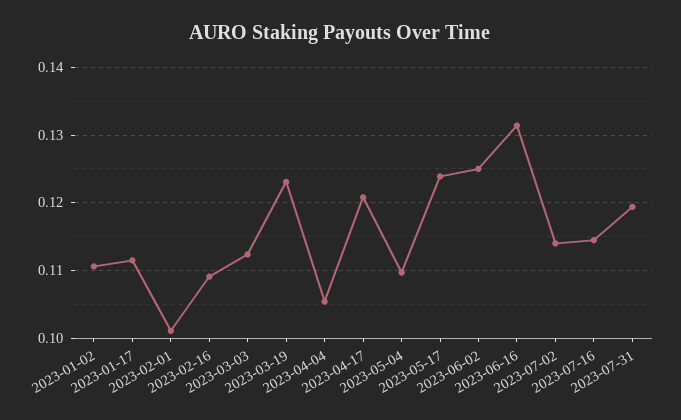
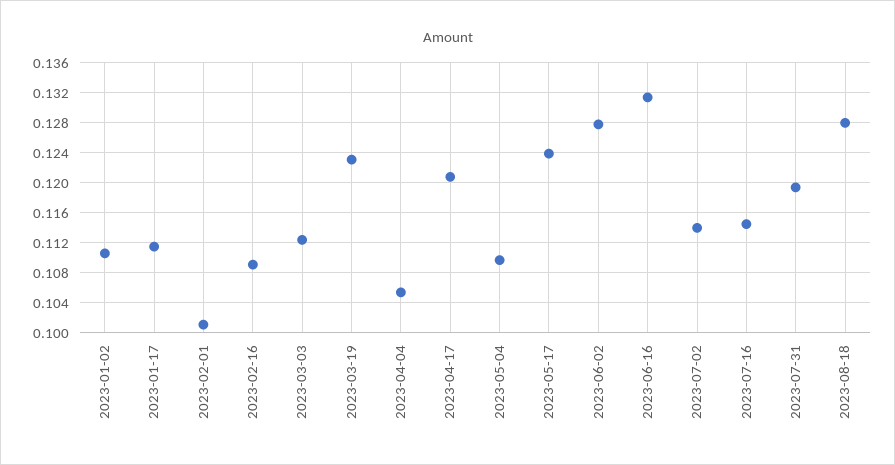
2023-06-02: 0.125 -> 0.128
2023-08-18: none -> 0.128

